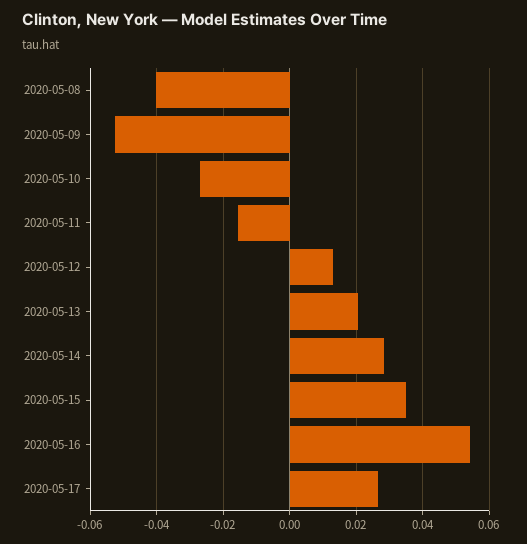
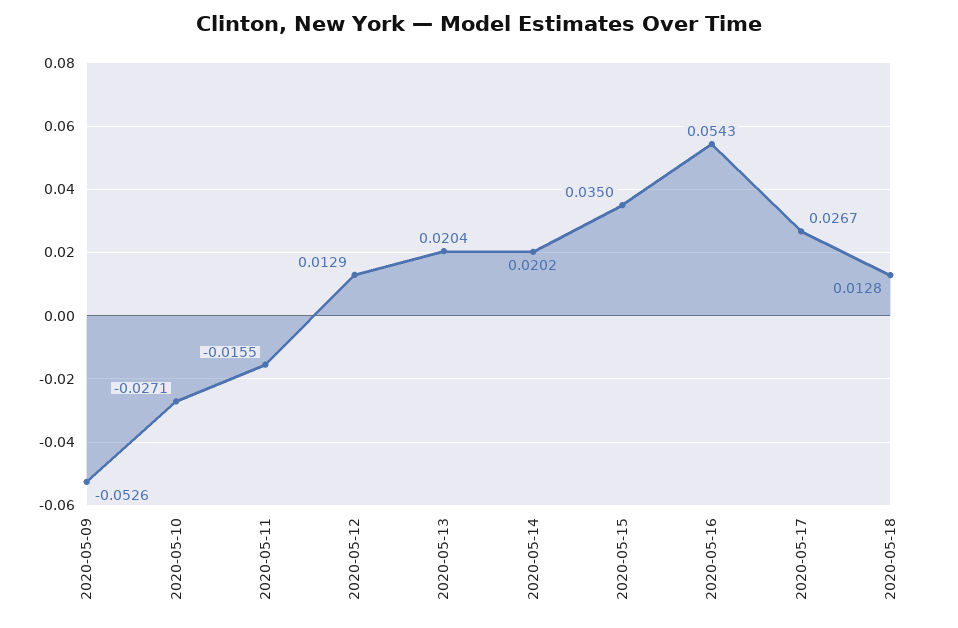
2020-05-08: -0.04 -> none
2020-05-14: 0.028 -> 0.0202
2020-05-18: none -> 0.0128

